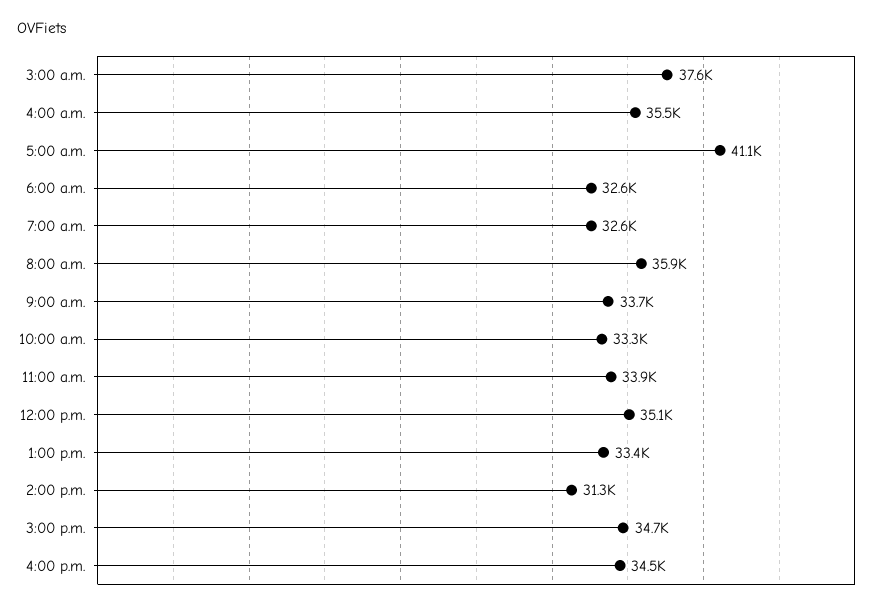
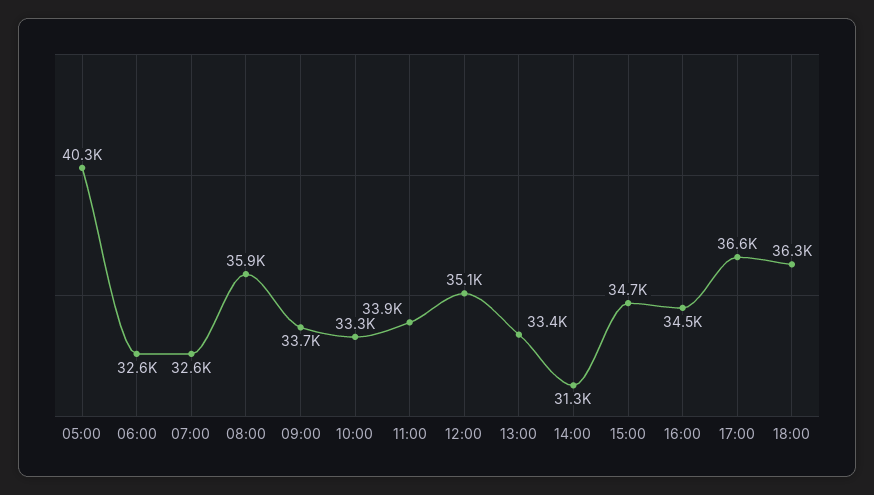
3:00 a.m.: 37600 -> none
4:00 a.m.: 35500 -> none
5:00 a.m.: 41100 -> 40300
17:00: none -> 36600
18:00: none -> 36300

